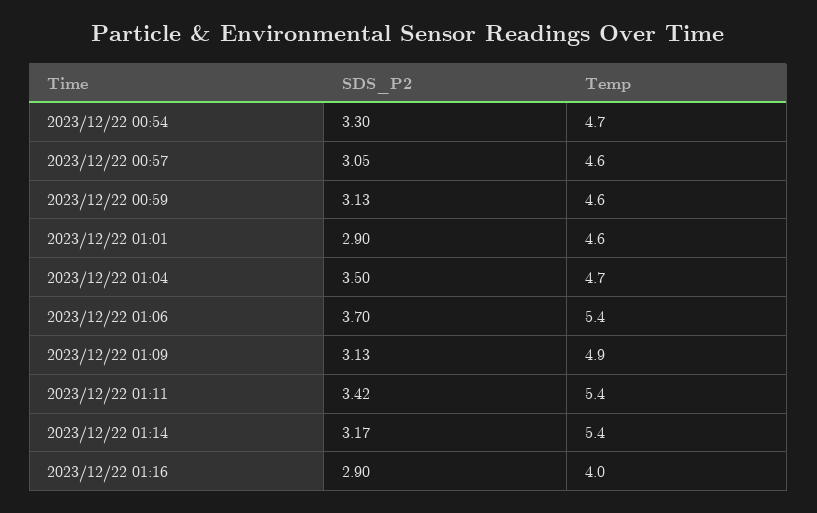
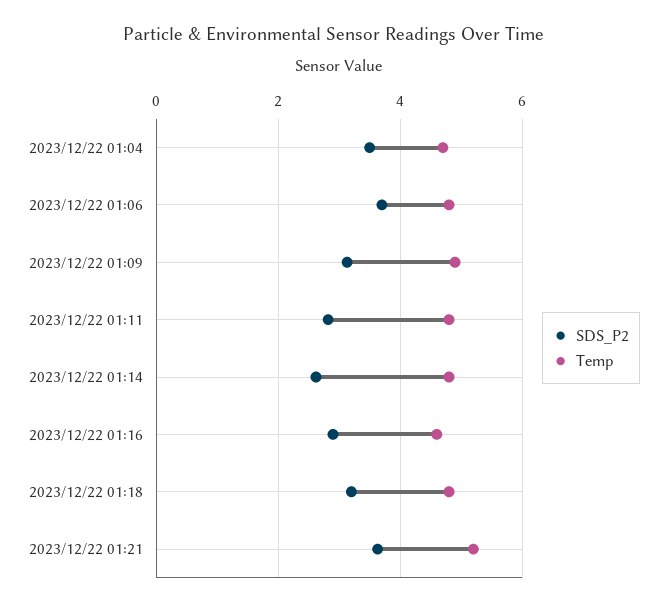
SDS_P2, 2023/12/22 00:54: 3.3 -> none
Temp, 2023/12/22 00:54: 4.7 -> none
SDS_P2, 2023/12/22 00:57: 3.05 -> none
Temp, 2023/12/22 00:57: 4.6 -> none
SDS_P2, 2023/12/22 00:59: 3.13 -> none
Temp, 2023/12/22 00:59: 4.6 -> none
SDS_P2, 2023/12/22 01:01: 2.9 -> none
Temp, 2023/12/22 01:01: 4.6 -> none
Temp, 2023/12/22 01:06: 5.4 -> 4.8
SDS_P2, 2023/12/22 01:11: 3.42 -> 2.8
Temp, 2023/12/22 01:11: 5.4 -> 4.8
SDS_P2, 2023/12/22 01:14: 3.17 -> 2.6
Temp, 2023/12/22 01:14: 5.4 -> 4.8
Temp, 2023/12/22 01:16: 4 -> 4.6
SDS_P2, 2023/12/22 01:18: none -> 3.2
Temp, 2023/12/22 01:18: none -> 4.8
SDS_P2, 2023/12/22 01:21: none -> 3.6
Temp, 2023/12/22 01:21: none -> 5.2

